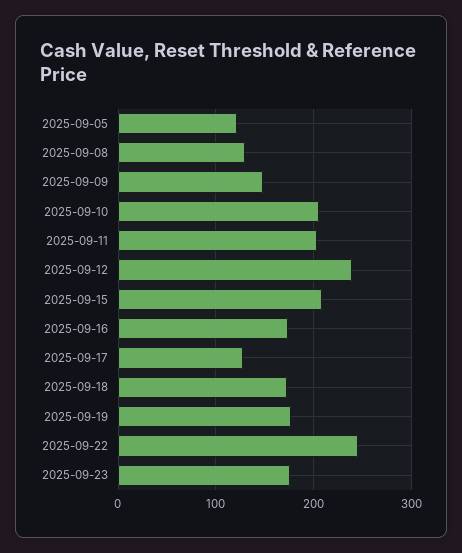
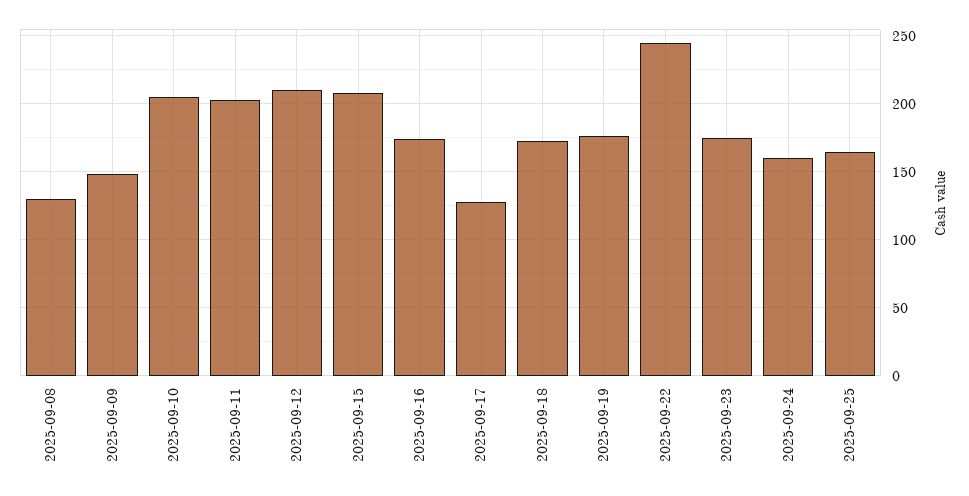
2025-09-05: 120 -> none
2025-09-12: 240 -> 210
2025-09-24: none -> 160
2025-09-25: none -> 165

